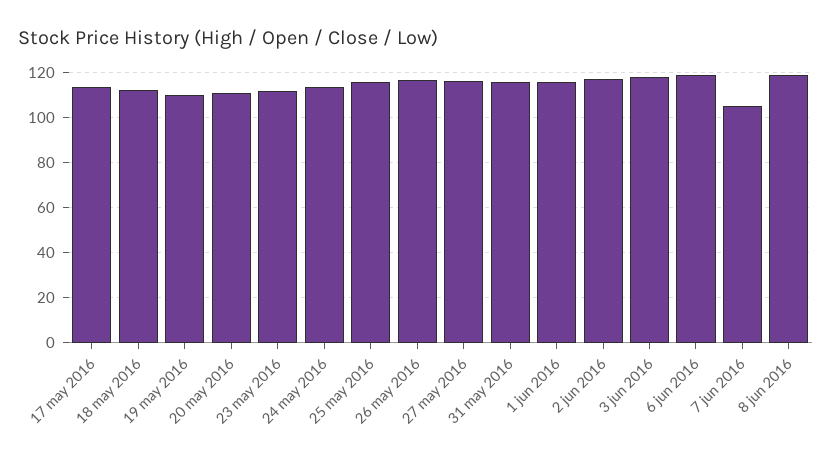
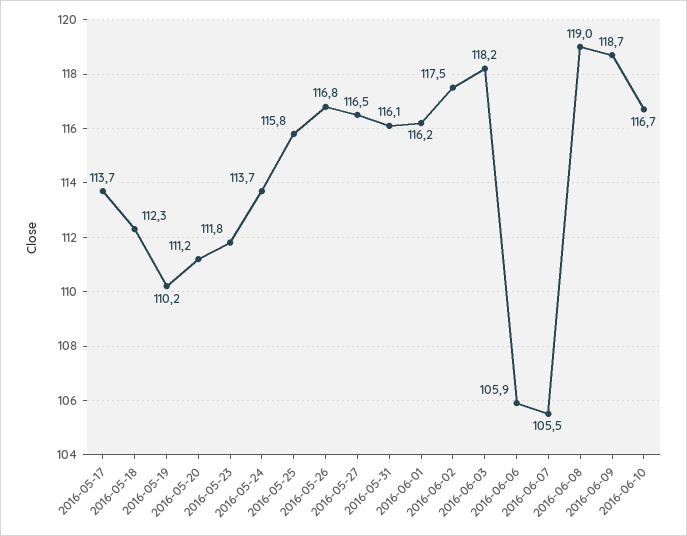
6 jun 2016: 120 -> 105.9
2016-06-09: none -> 118.7
2016-06-10: none -> 116.7

